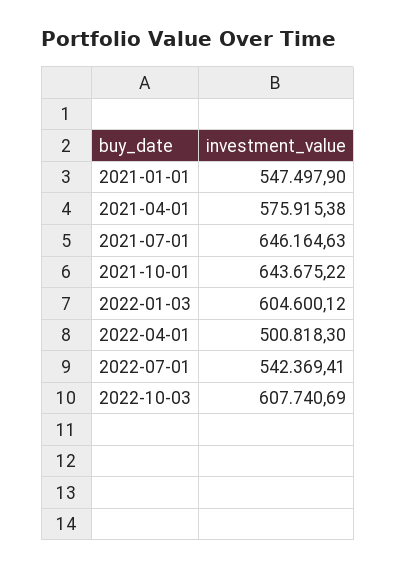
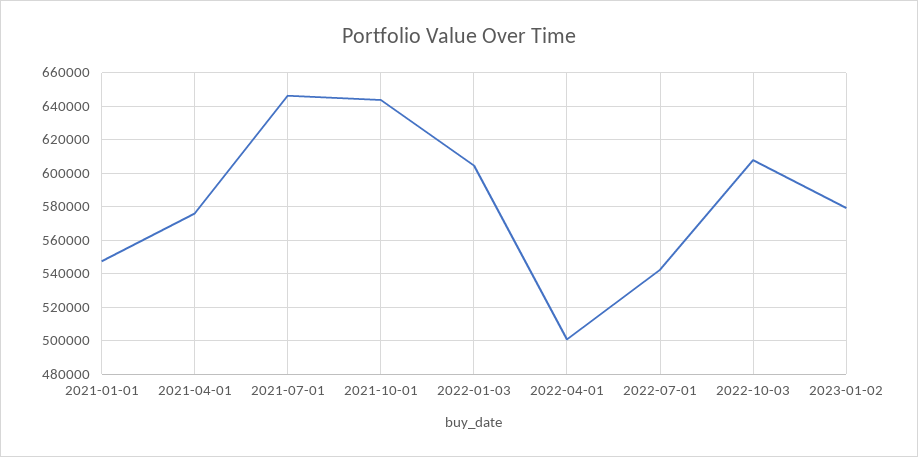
2023-01-02: none -> 580000

